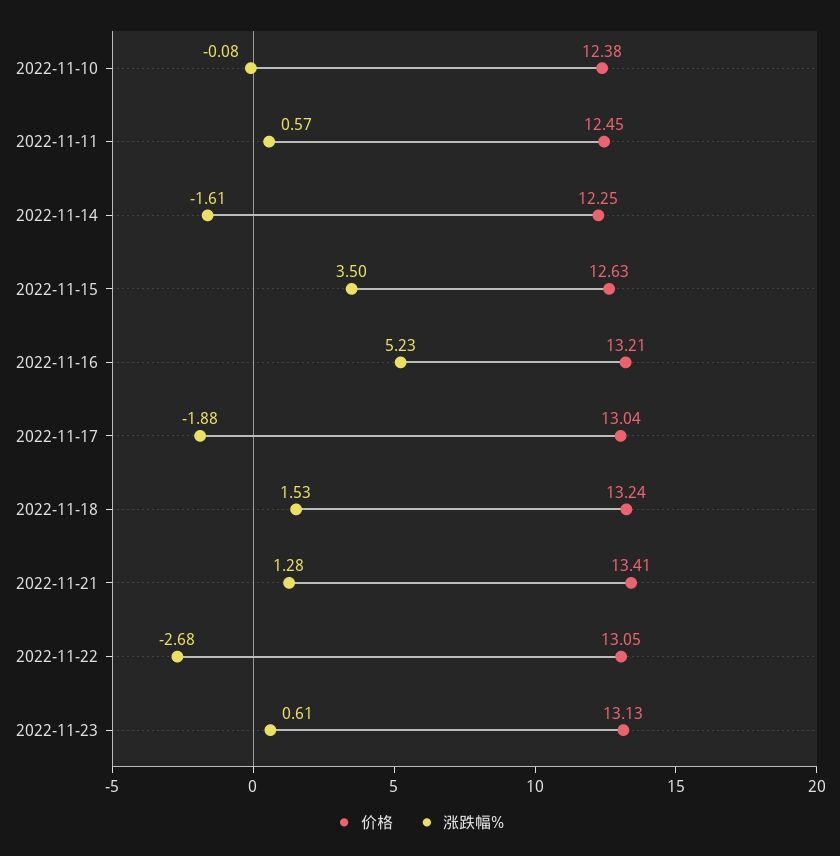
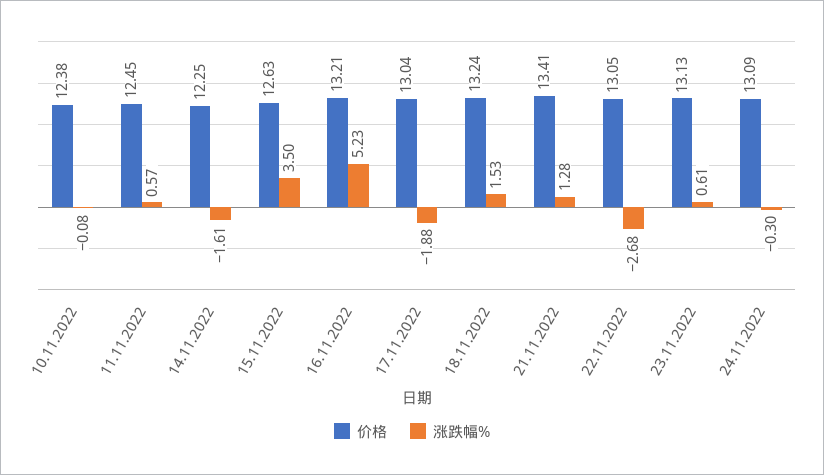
价格, 24.11.2022: none -> 13.09
涨跌幅%, 24.11.2022: none -> -0.3

